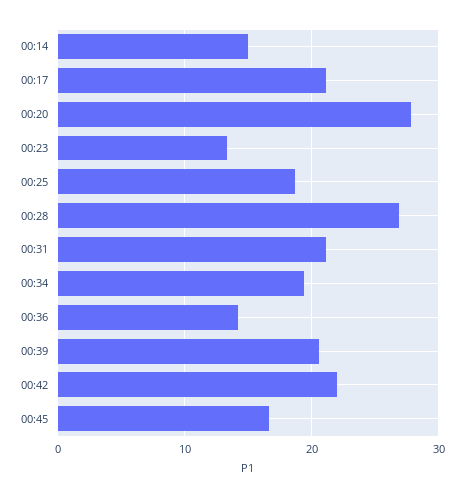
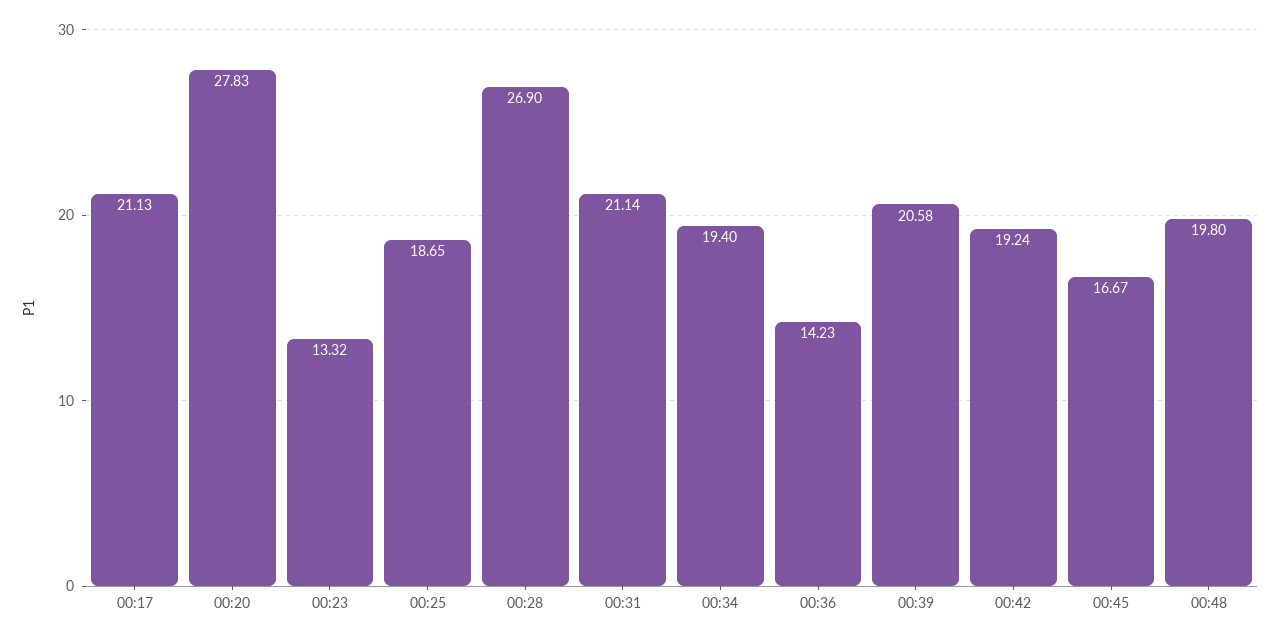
00:14: 15 -> none
00:42: 22 -> 19.24
00:48: none -> 19.8

